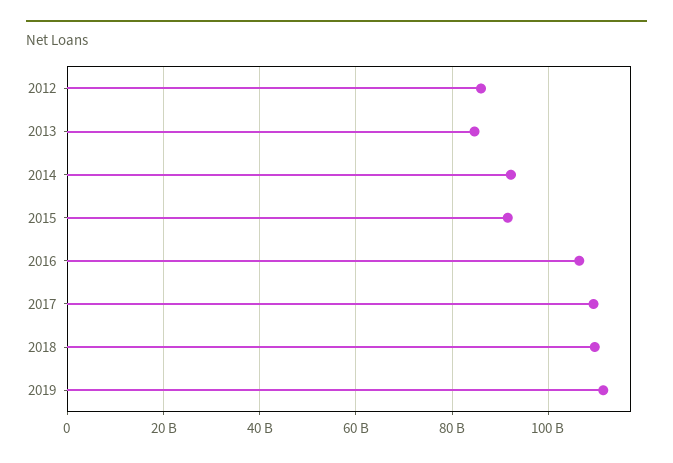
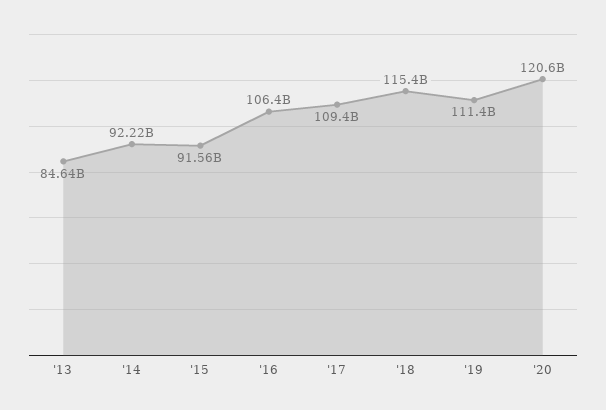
2012: 86000000000 -> none
2018: 110000000000 -> 115400000000
'20: none -> 120600000000

